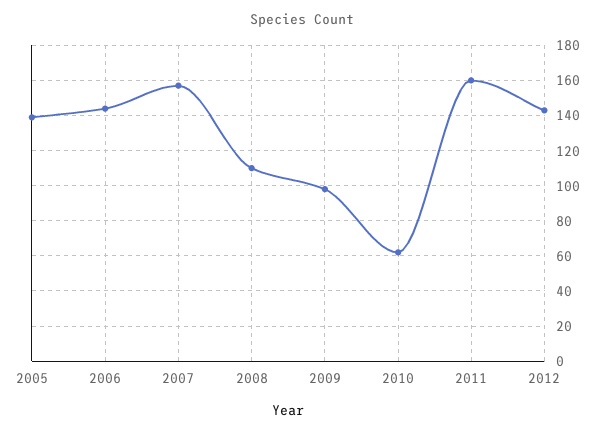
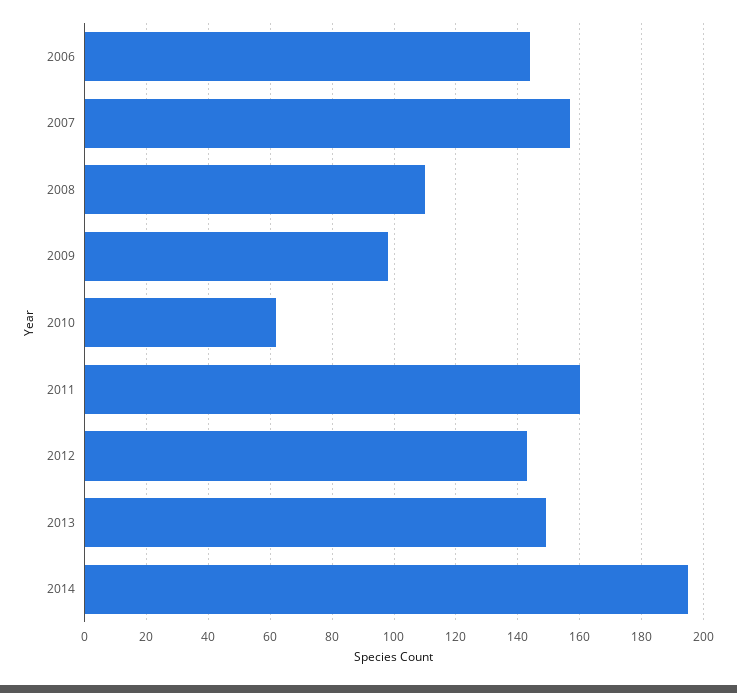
2005: 140 -> none
2013: none -> 150
2014: none -> 195

